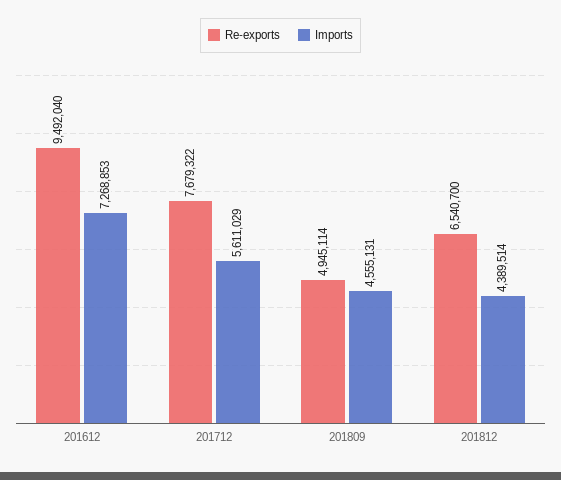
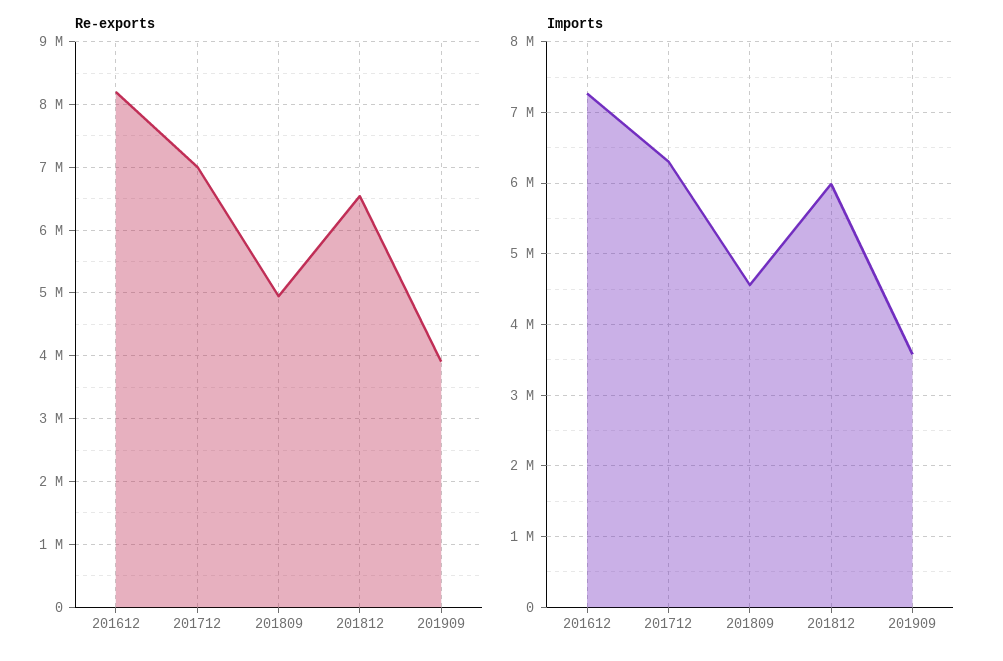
Re-exports, 201612: 9492040 -> 8200000
Re-exports, 201712: 7679322 -> 7000000
Imports, 201712: 5611029 -> 6300000
Imports, 201812: 4389514 -> 6000000
Re-exports, 201909: none -> 3900000
Imports, 201909: none -> 3600000

